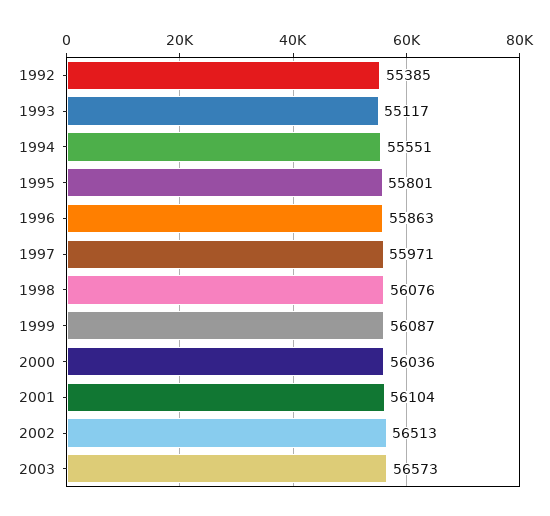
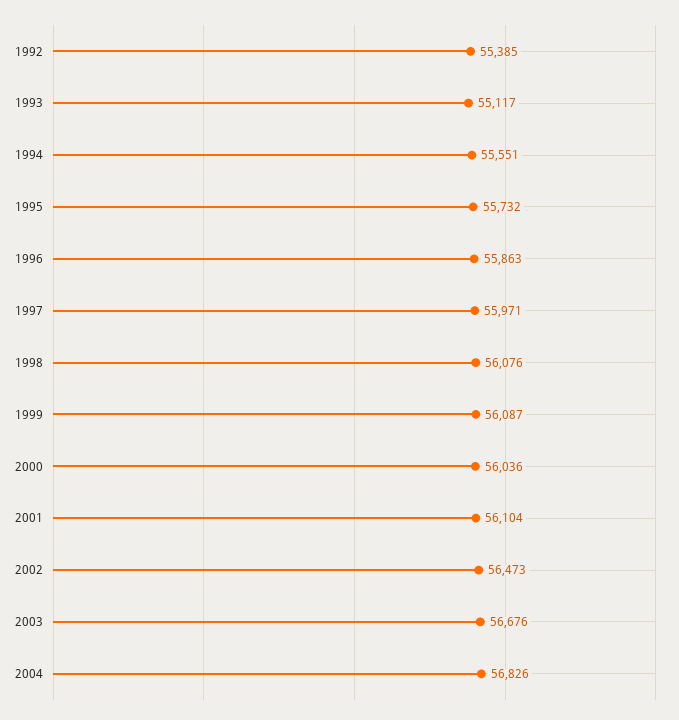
1995: 55801 -> 55732
2002: 56513 -> 56473
2003: 56573 -> 56676
2004: none -> 56826

